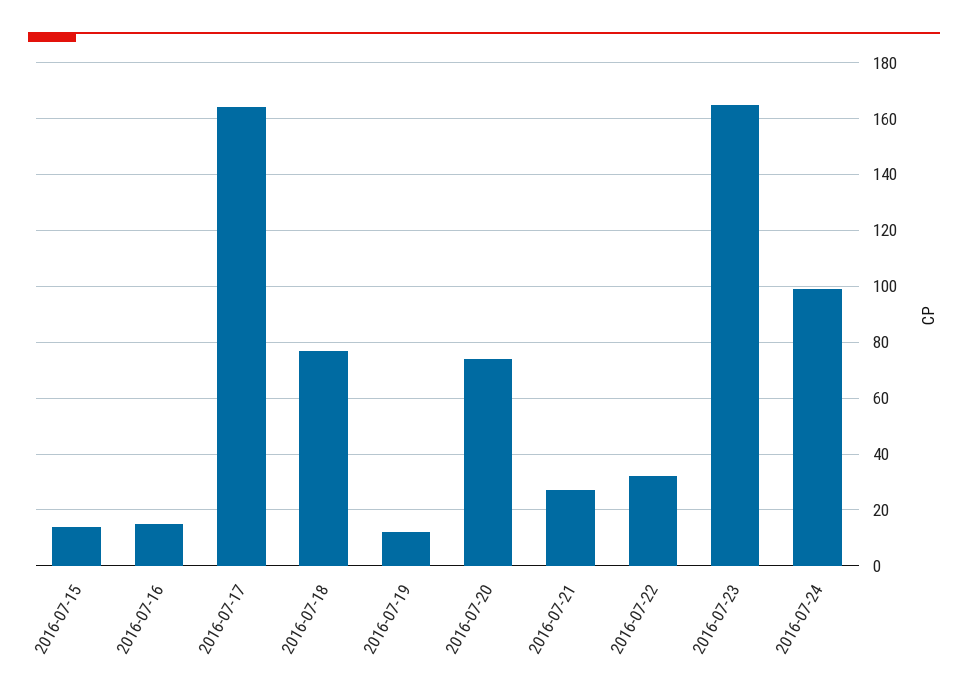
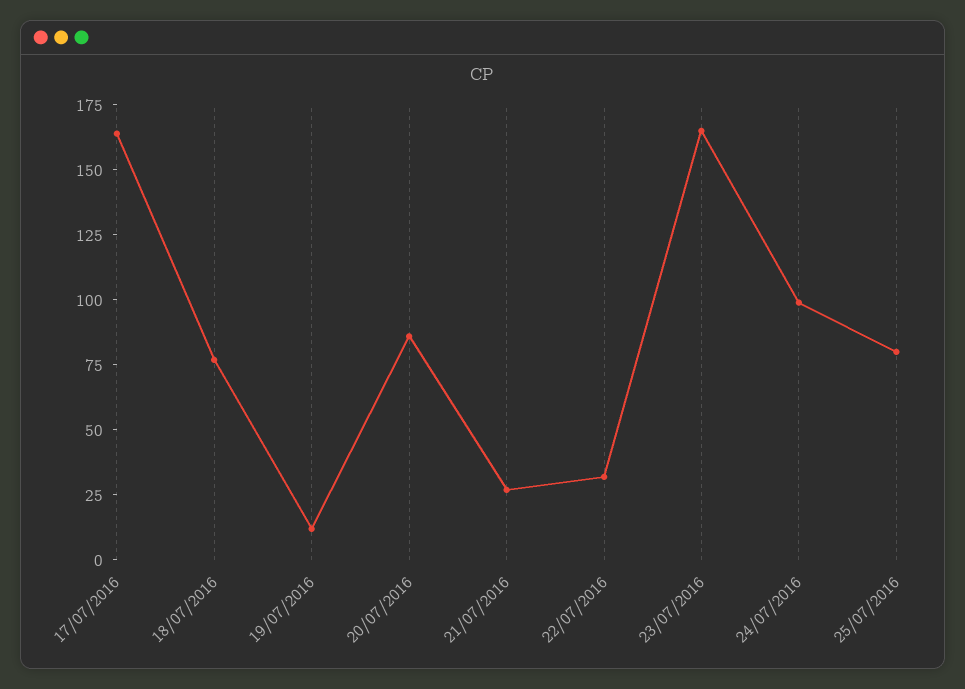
2016-07-15: 15 -> none
2016-07-16: 15 -> none
2016-07-20: 75 -> 85
25/07/2016: none -> 80

